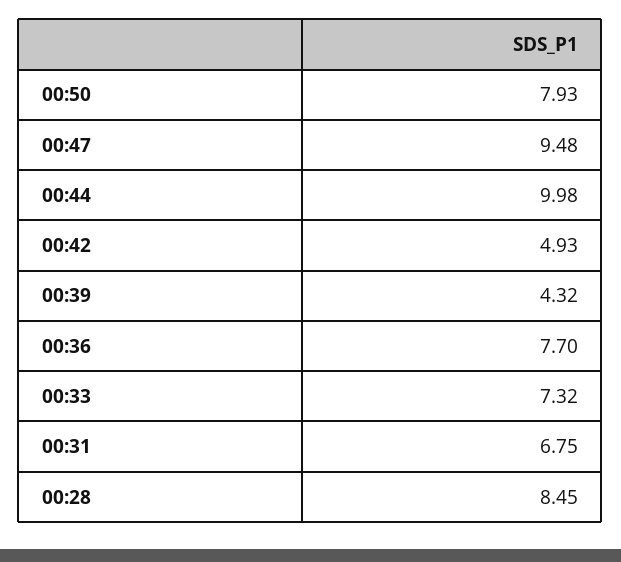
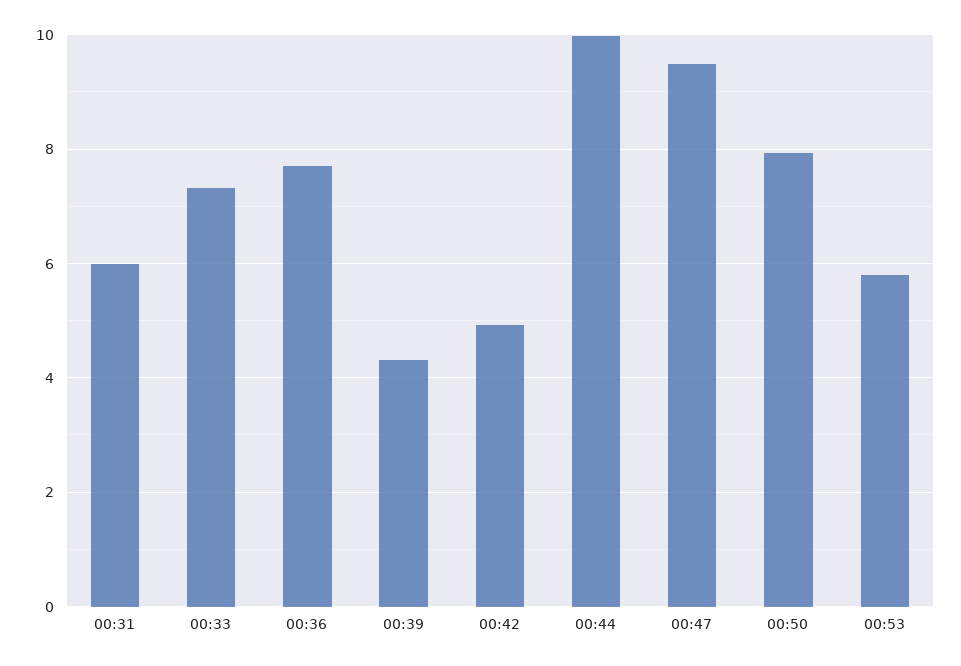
00:31: 6.75 -> 6
00:28: 8.45 -> none
00:53: none -> 5.8

